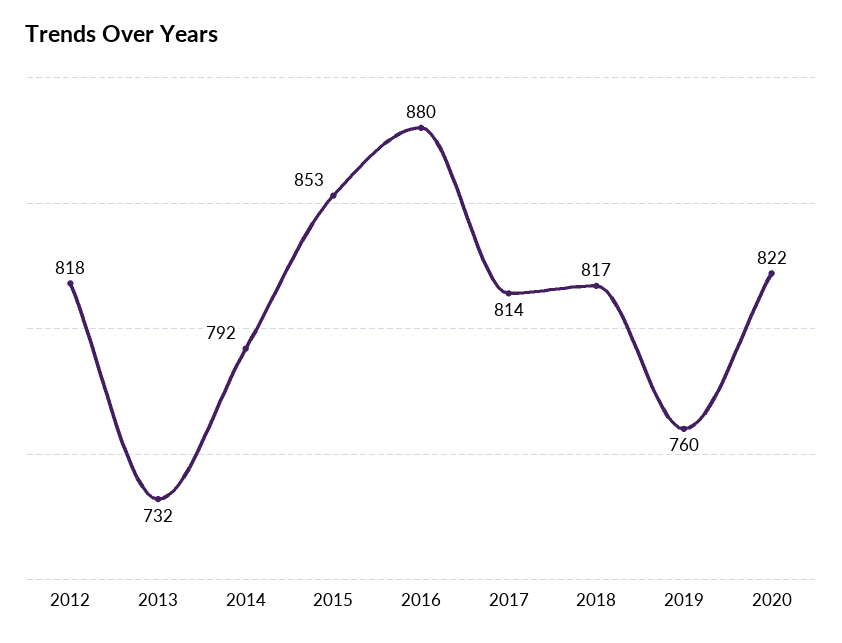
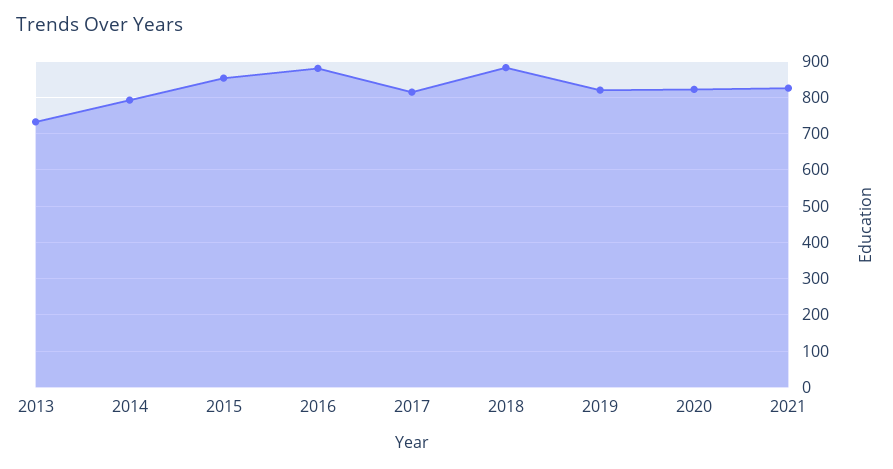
2012: 818 -> none
2018: 817 -> 880
2019: 760 -> 820
2021: none -> 820

